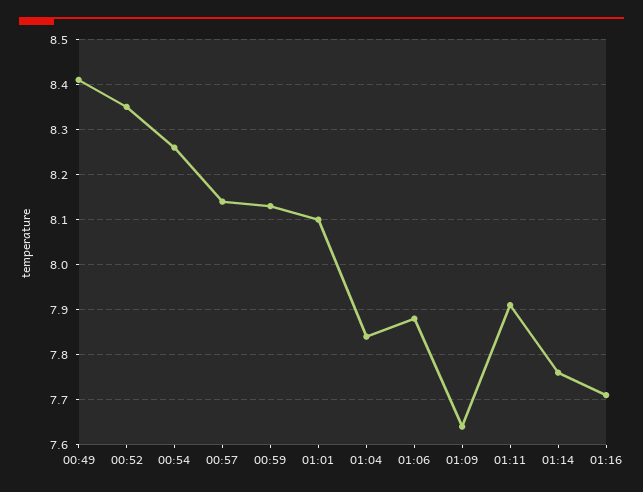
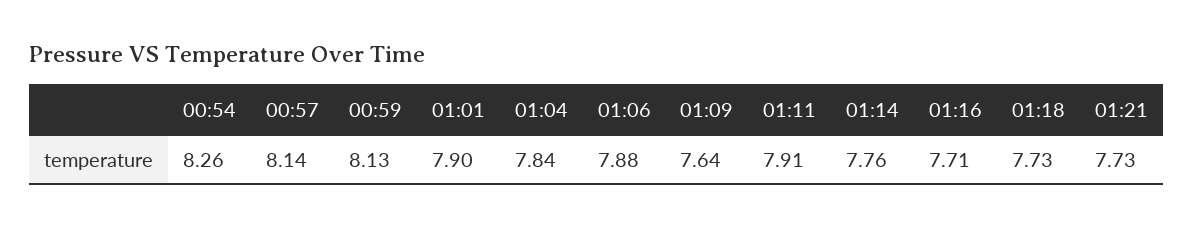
00:49: 8.4 -> none
00:52: 8.35 -> none
01:01: 8.1 -> 7.9
01:18: none -> 7.73
01:21: none -> 7.73

